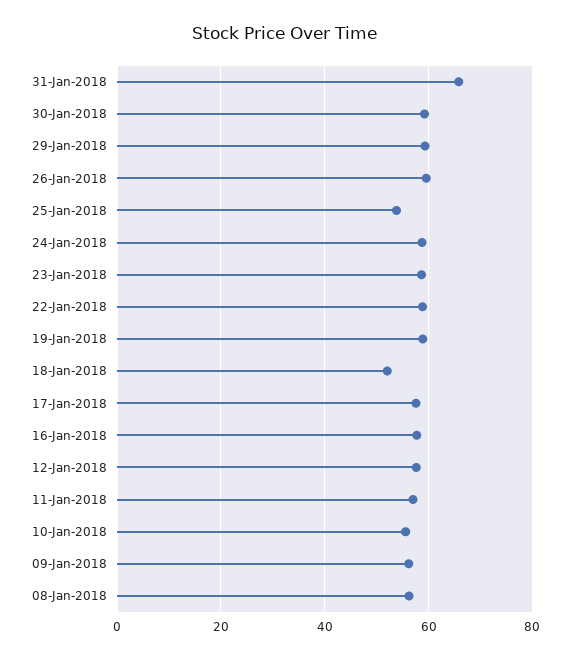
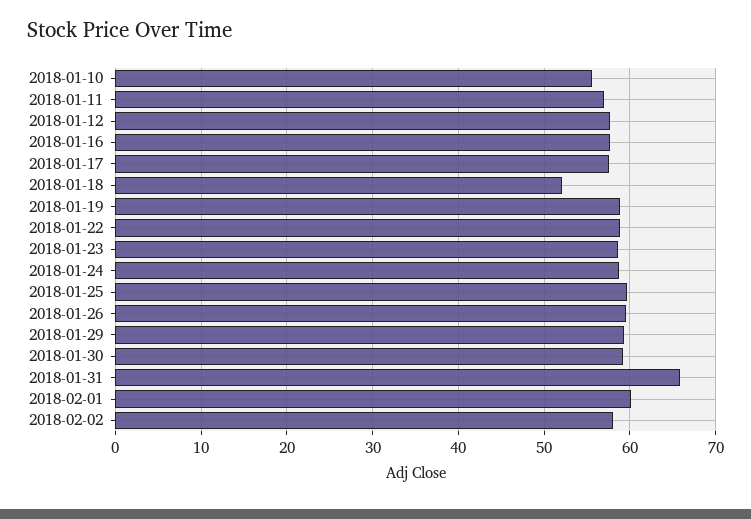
25-Jan-2018: 54 -> 60
09-Jan-2018: 56 -> none
08-Jan-2018: 56 -> none
2018-02-01: none -> 60
2018-02-02: none -> 58

